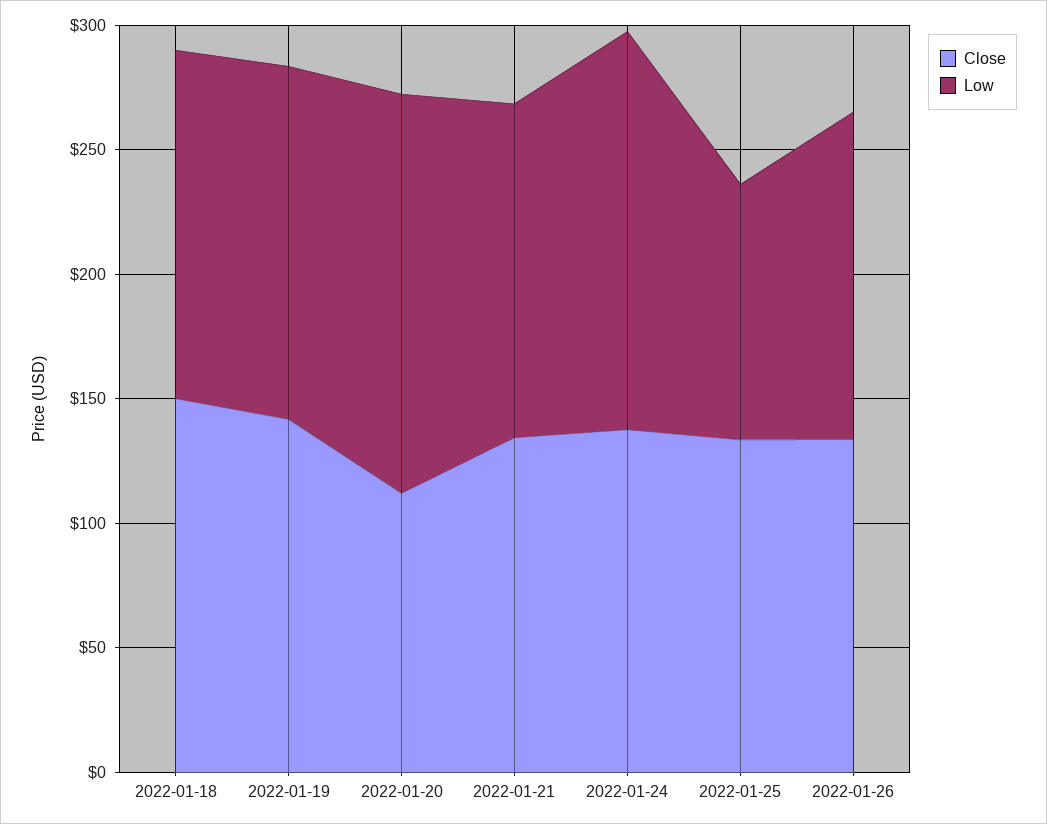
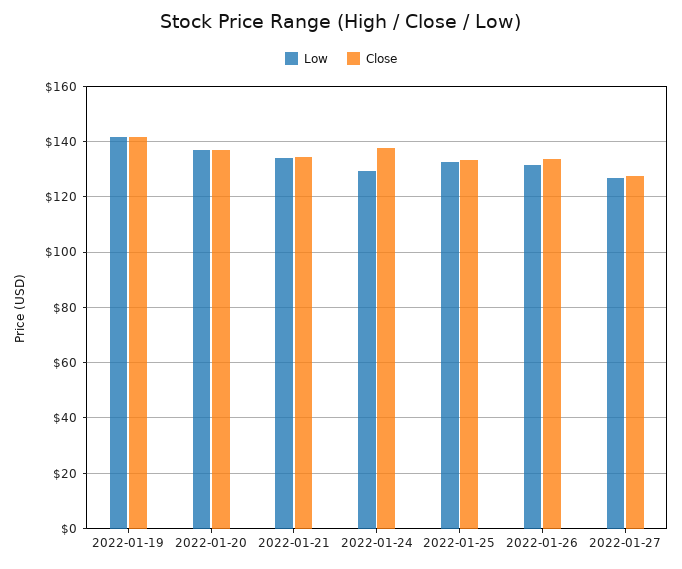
Close, 2022-01-18: 150 -> none
Low, 2022-01-18: 140 -> none
Close, 2022-01-20: 110 -> 137.5
Low, 2022-01-20: 160 -> 137.5
Low, 2022-01-24: 160 -> 130
Low, 2022-01-25: 100 -> 132.5
Low, 2022-01-27: none -> 127.5
Close, 2022-01-27: none -> 127.5

